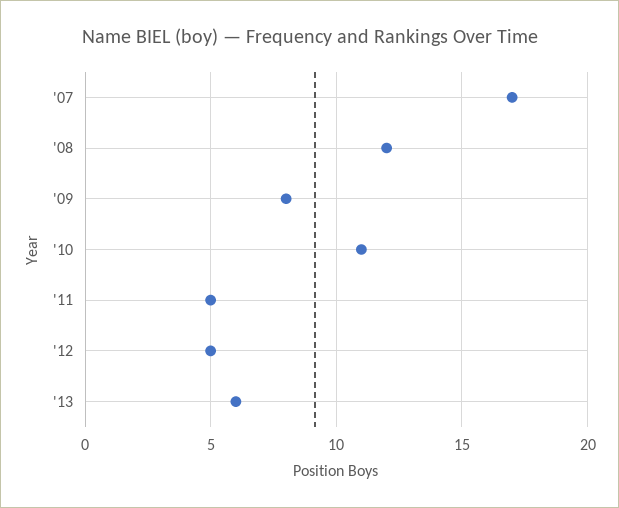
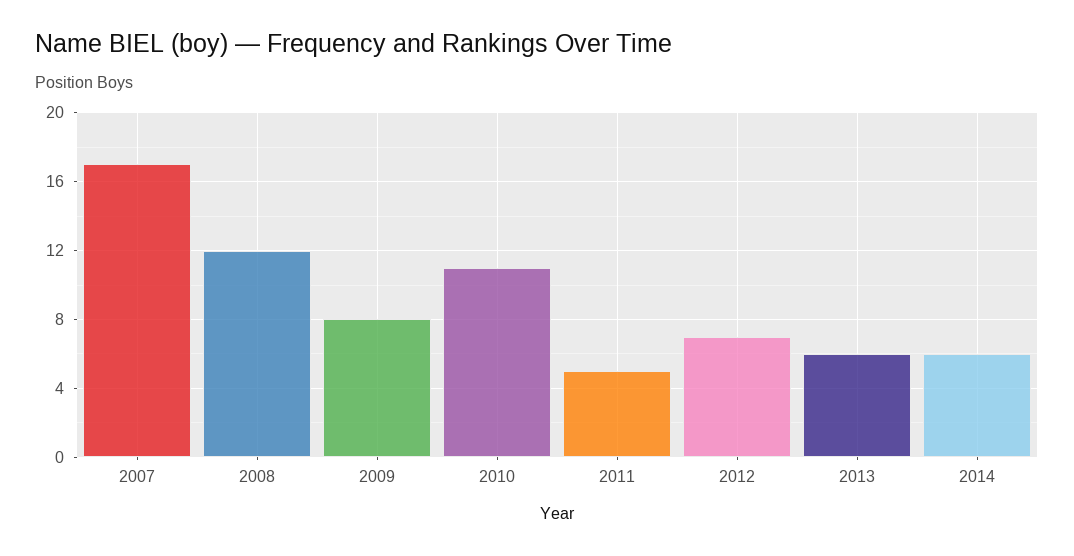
'12: 5 -> 7
2014: none -> 6

